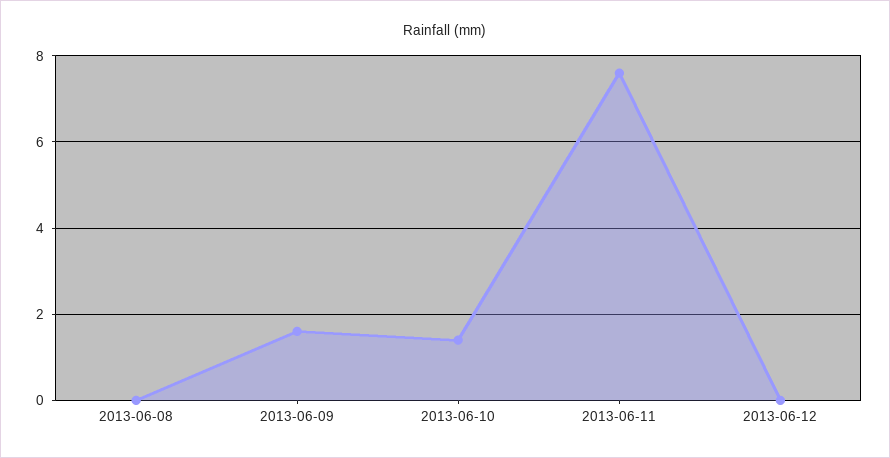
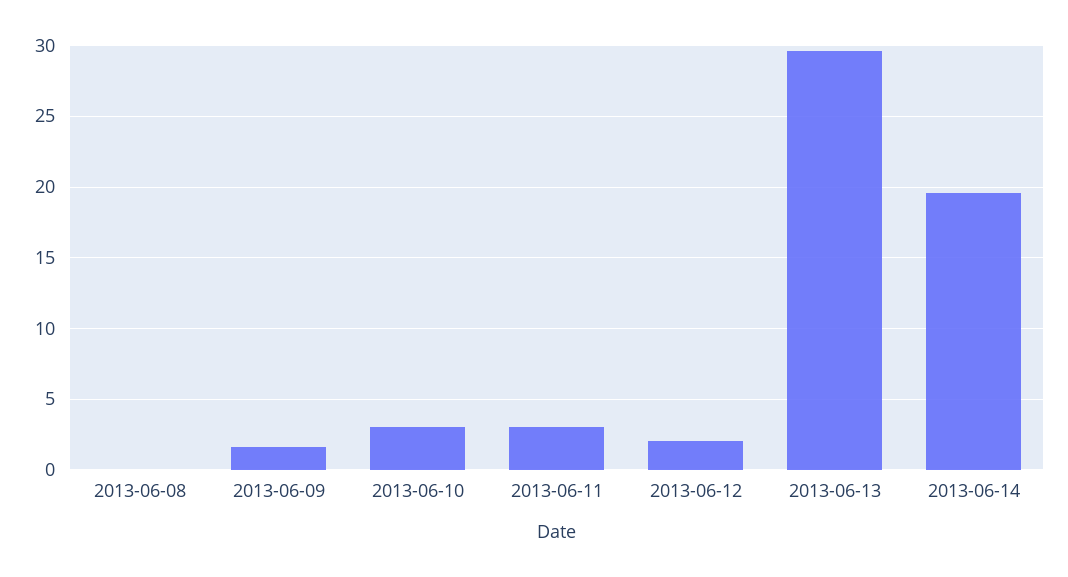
2013-06-10: 1.5 -> 3
2013-06-11: 7.5 -> 3
2013-06-12: 0 -> 2
2013-06-13: none -> 29.5
2013-06-14: none -> 19.5

